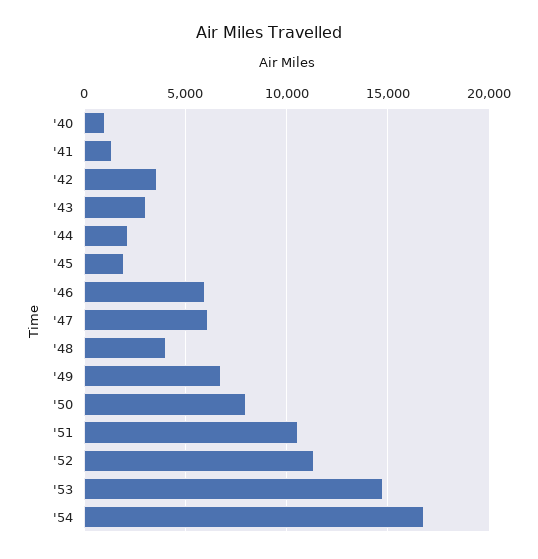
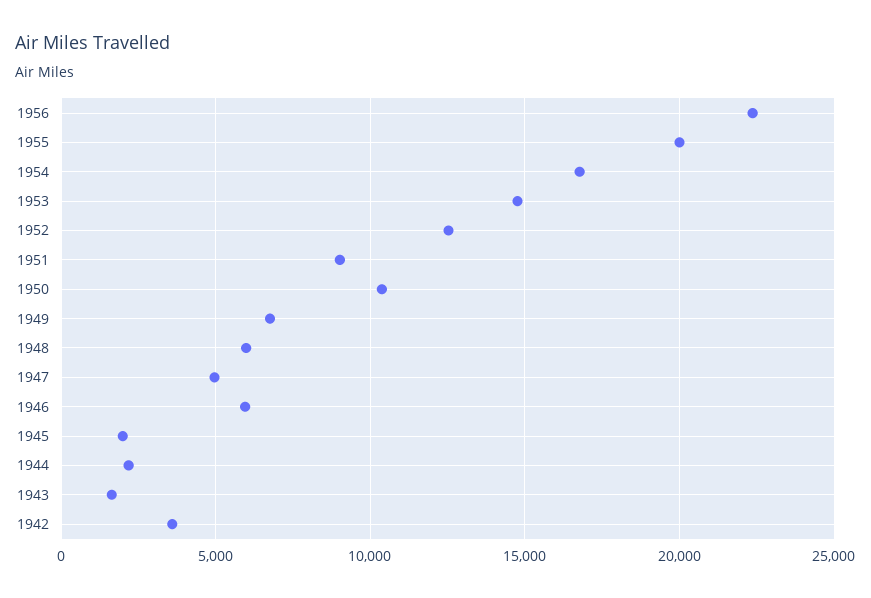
'40: 1000 -> none
'41: 1500 -> none
'43: 3000 -> 1500
'47: 6000 -> 5000
'48: 4000 -> 6000
'50: 8000 -> 10500
'51: 10500 -> 9000
'52: 11500 -> 12500
1956: none -> 22500
1955: none -> 20000

